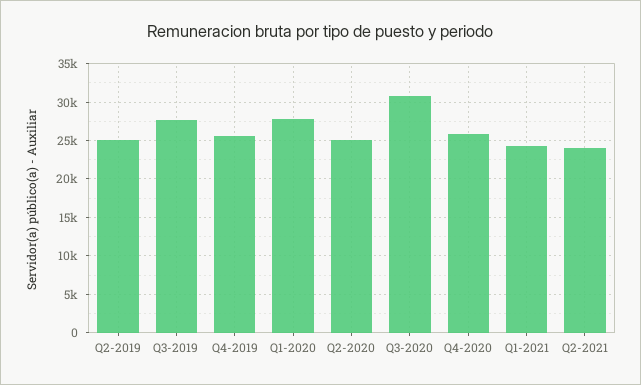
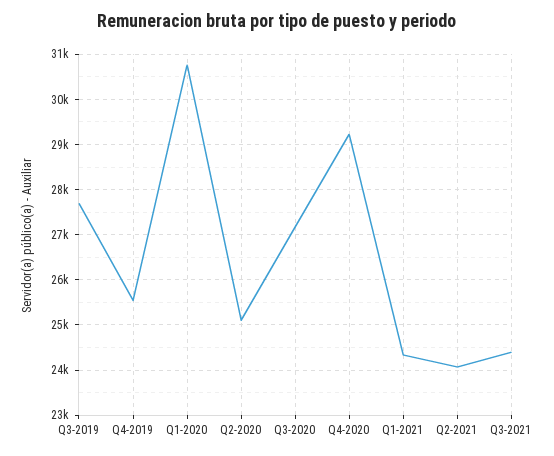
Q2-2019: 25000 -> none
Q1-2020: 28000 -> 30800
Q3-2020: 31000 -> 27200
Q4-2020: 26000 -> 29200
Q3-2021: none -> 24400

